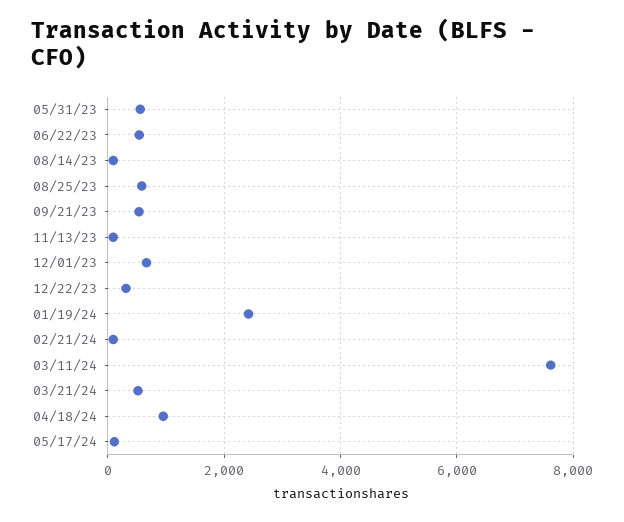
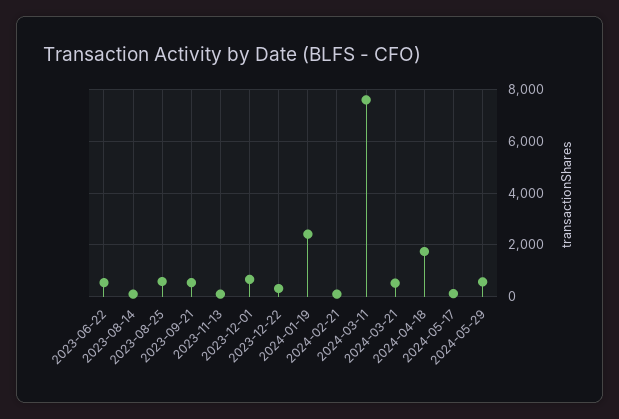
05/31/23: 600 -> none
04/18/24: 1000 -> 1750
2024-05-29: none -> 500

